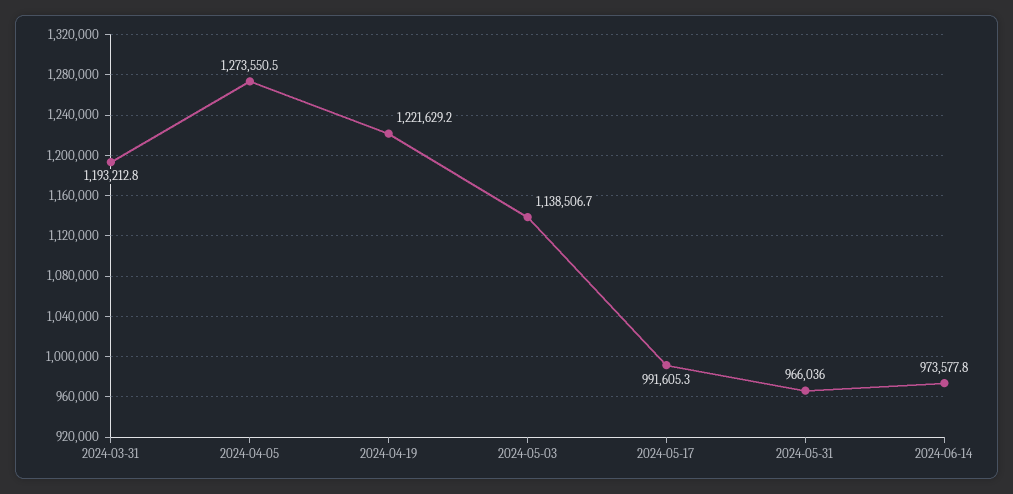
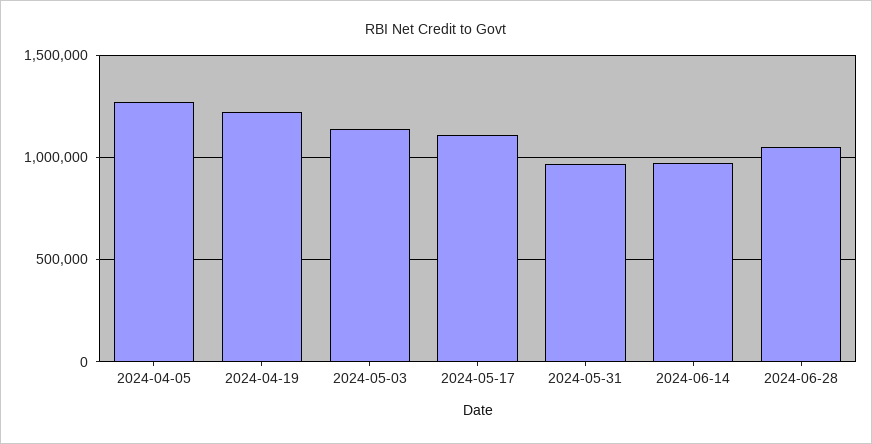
2024-03-31: 1193212.8 -> none
2024-05-17: 991605.3 -> 1100000
2024-06-28: none -> 1050000

